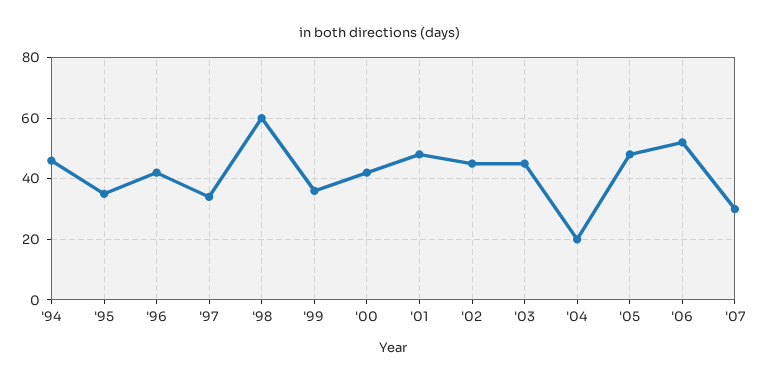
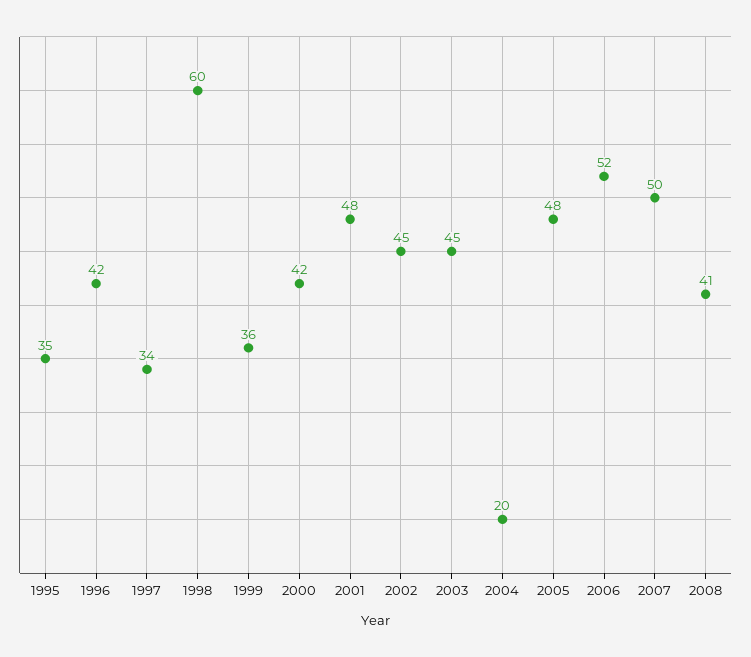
'94: 45 -> none
'07: 30 -> 50
2008: none -> 41

